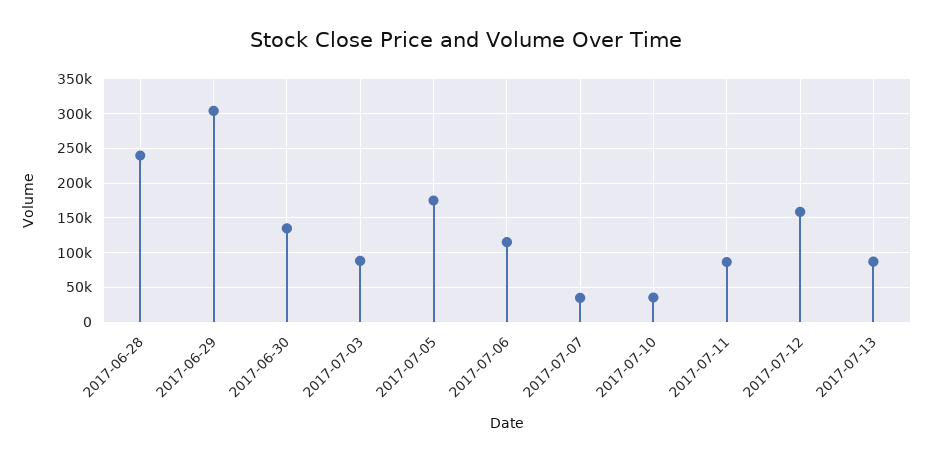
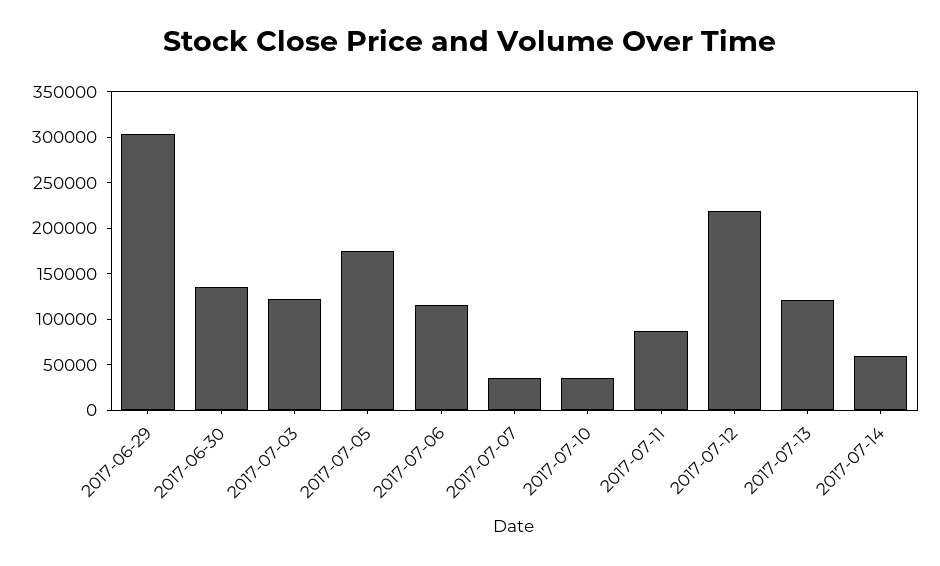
2017-06-28: 240000 -> none
2017-07-03: 90000 -> 120000
2017-07-12: 160000 -> 220000
2017-07-13: 90000 -> 120000
2017-07-14: none -> 60000

